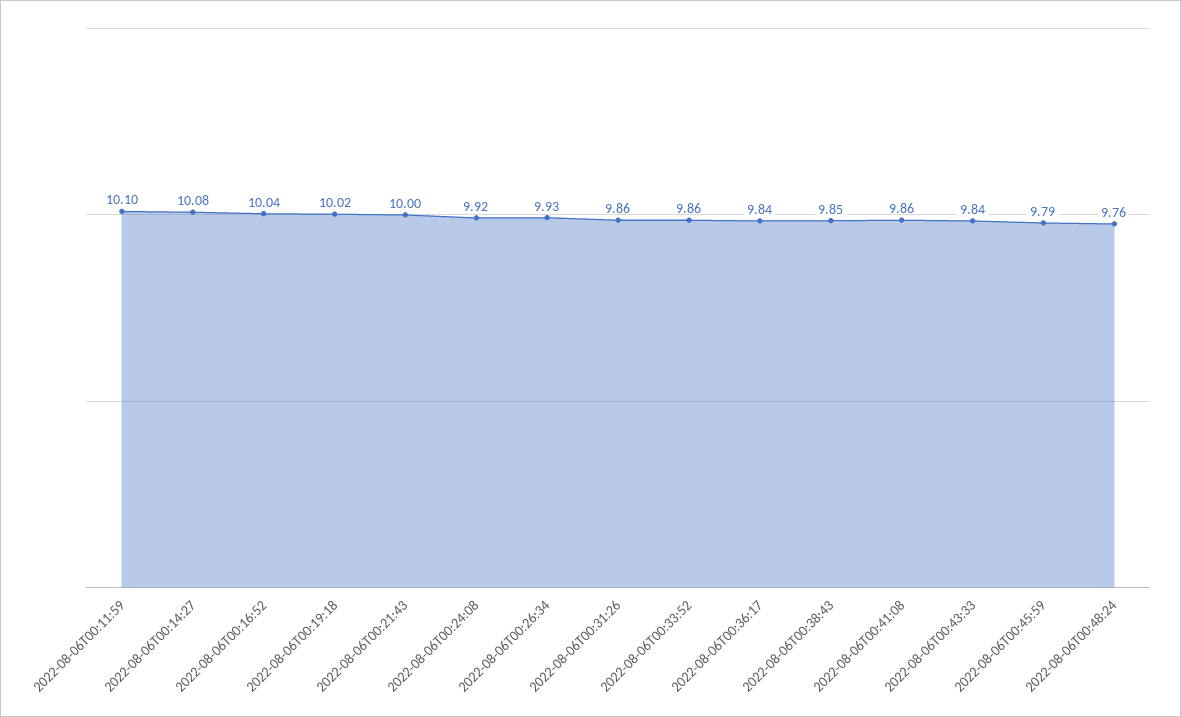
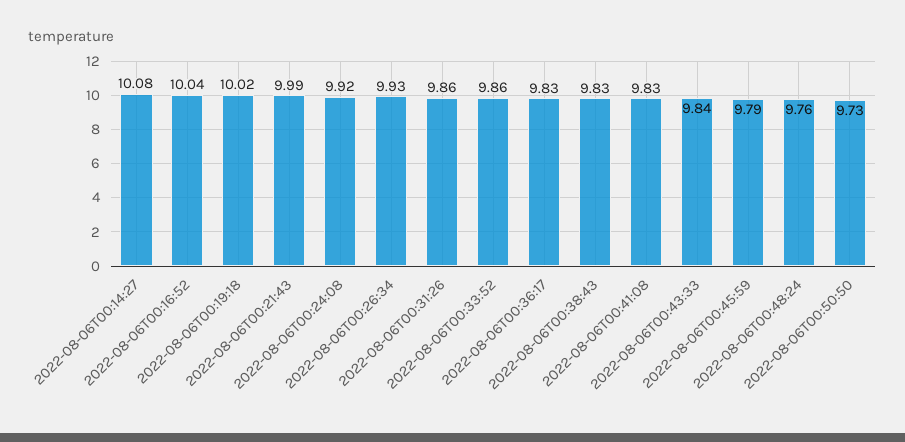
2022-08-06T00:11:59: 10.1 -> none
2022-08-06T00:21:43: 10 -> 9.99
2022-08-06T00:36:17: 9.84 -> 9.83
2022-08-06T00:38:43: 9.85 -> 9.83
2022-08-06T00:41:08: 9.86 -> 9.83
2022-08-06T00:50:50: none -> 9.73

